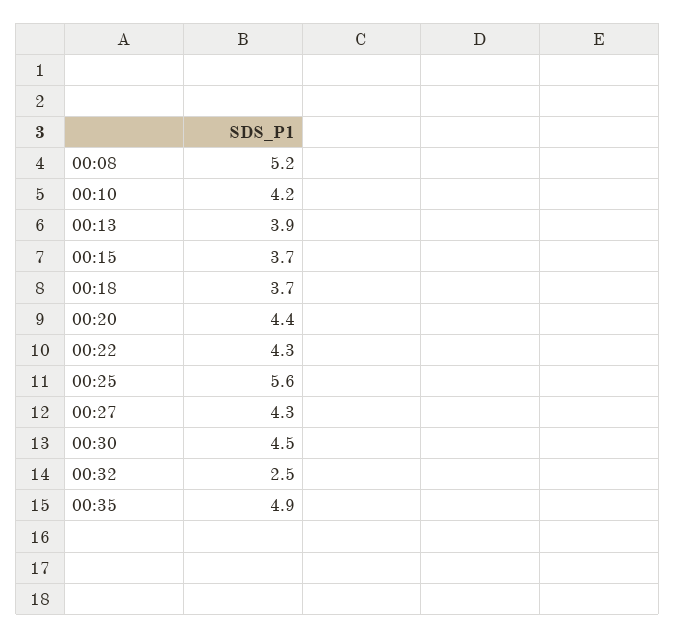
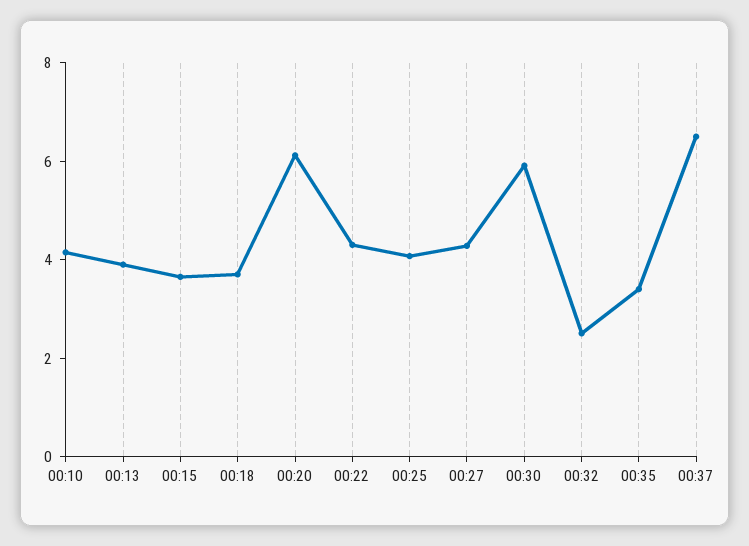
00:08: 5.2 -> none
00:20: 4.4 -> 6
00:25: 5.6 -> 4
00:30: 4.5 -> 6
00:35: 4.9 -> 3.5
00:37: none -> 6.5

